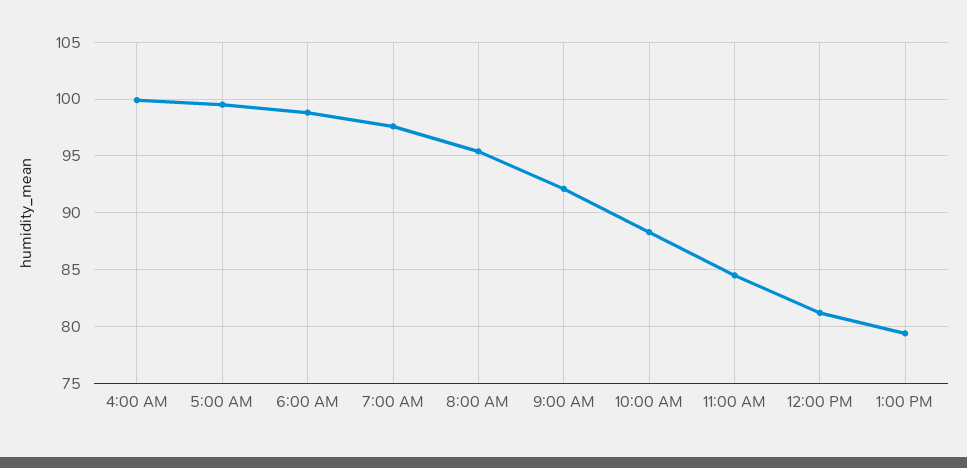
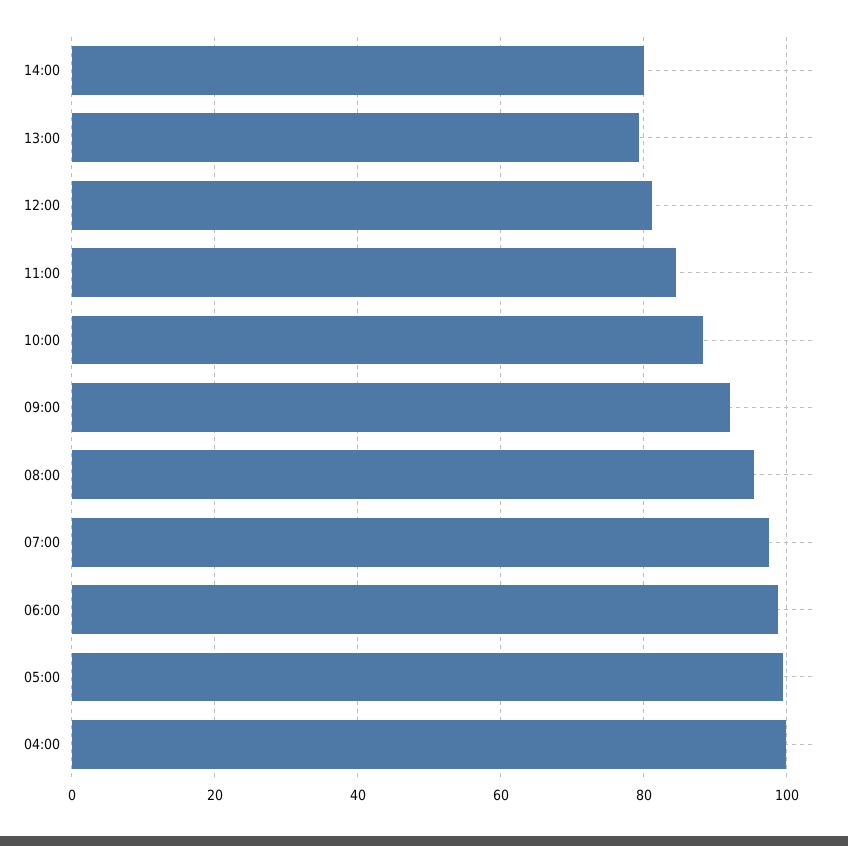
14:00: none -> 80

